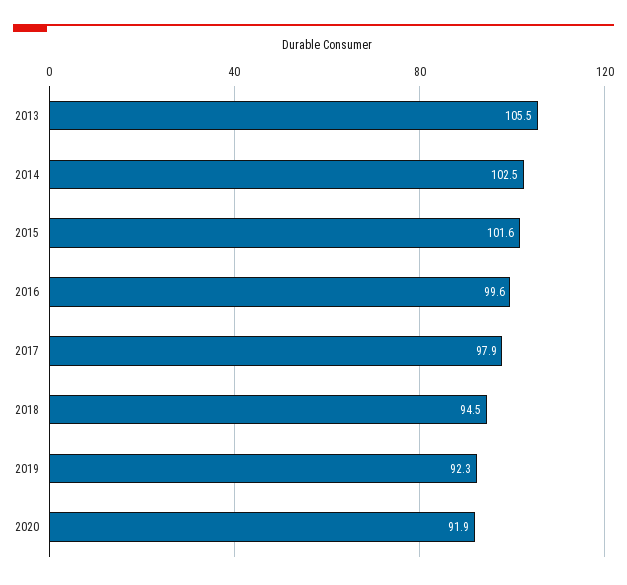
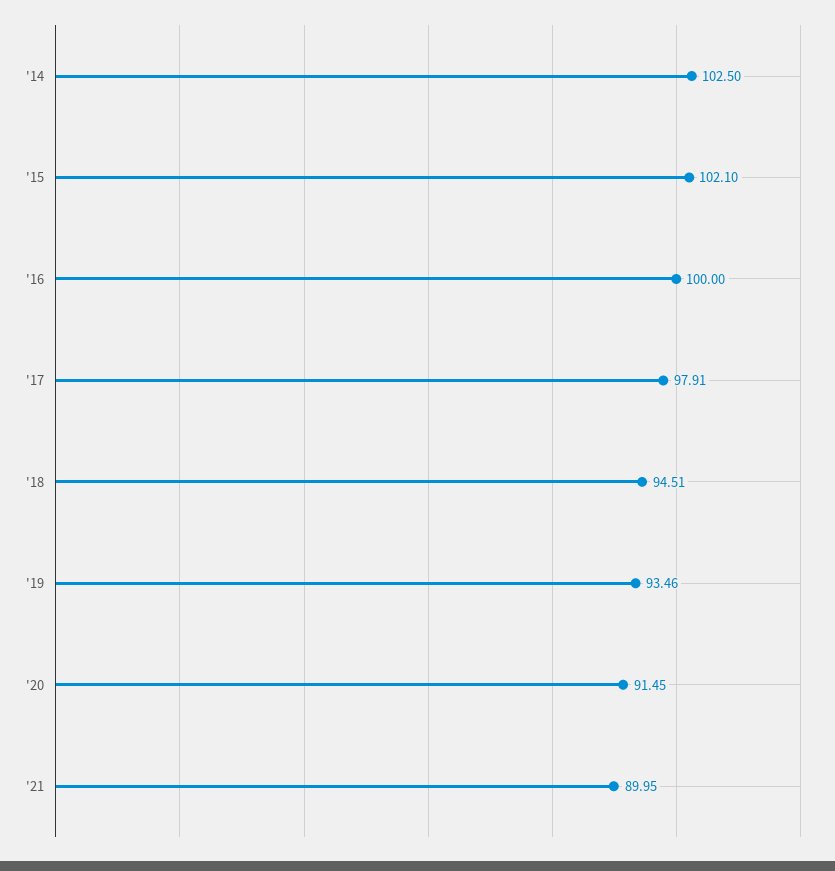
2013: 105.5 -> none
2015: 101.6 -> 102.1
2016: 99.6 -> 100
2019: 92.3 -> 93.46
2020: 91.9 -> 91.45
'21: none -> 89.95

